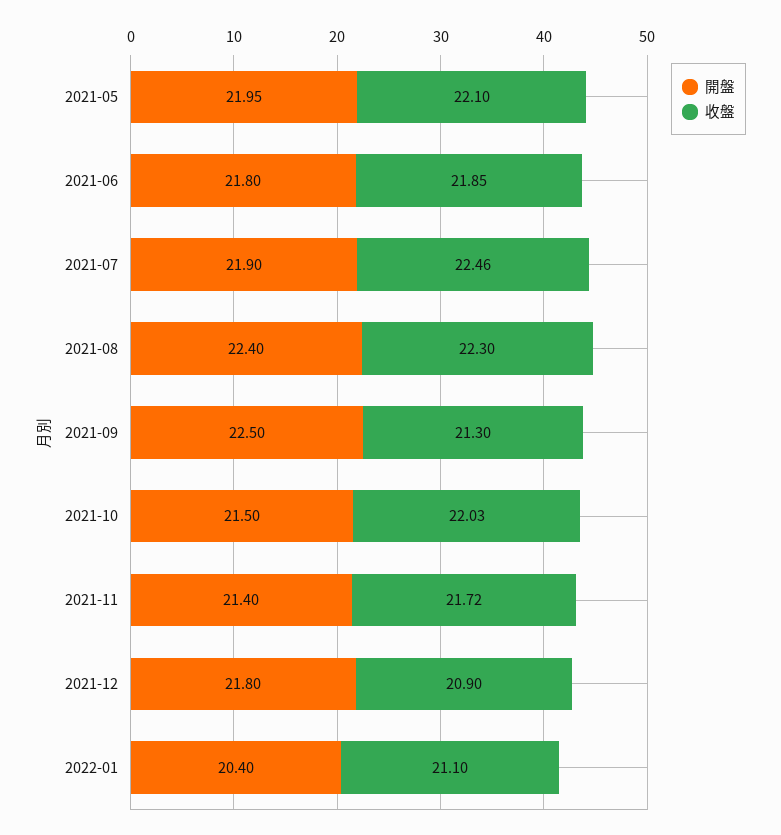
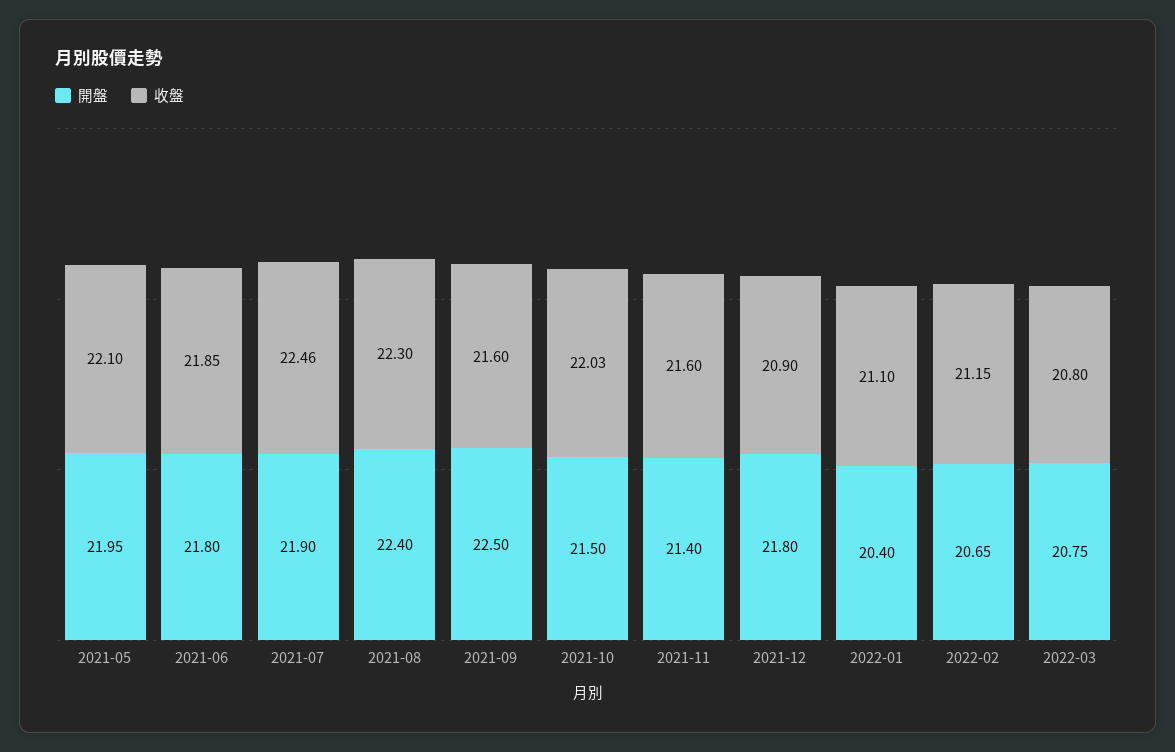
收盤, 2021-09: 21.3 -> 21.6
收盤, 2021-11: 21.72 -> 21.6
開盤, 2022-02: none -> 20.65
收盤, 2022-02: none -> 21.15
開盤, 2022-03: none -> 20.75
收盤, 2022-03: none -> 20.8

